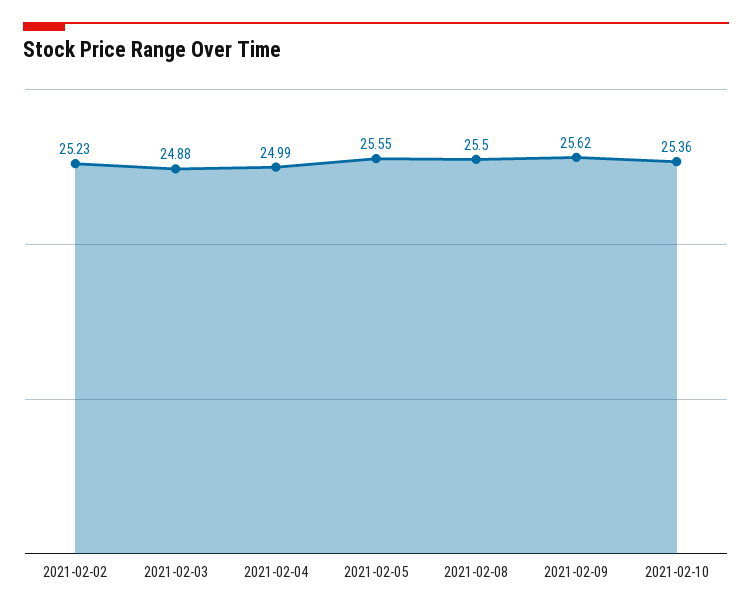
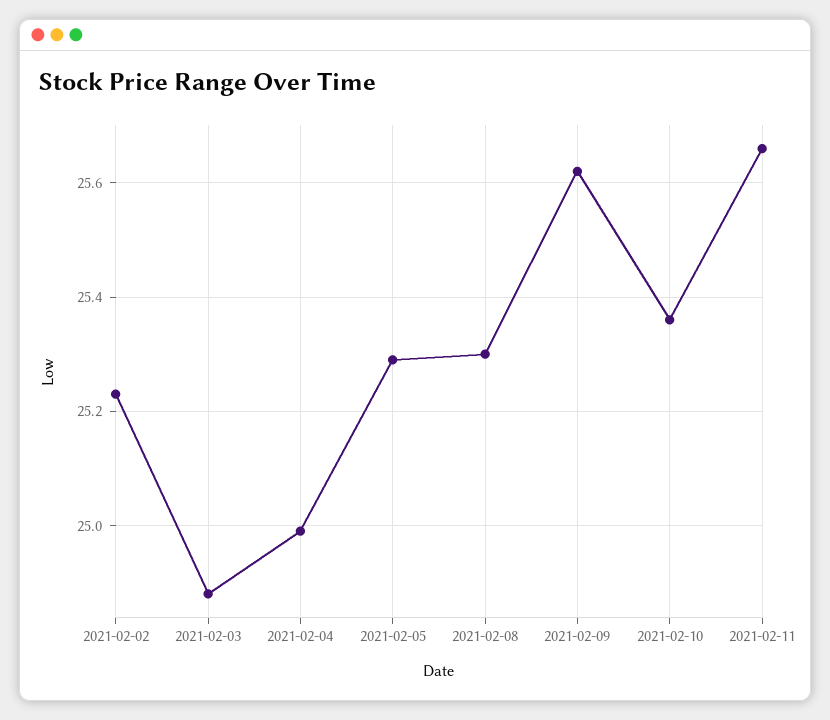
2021-02-05: 25.55 -> 25.3
2021-02-08: 25.5 -> 25.3
2021-02-11: none -> 25.65

